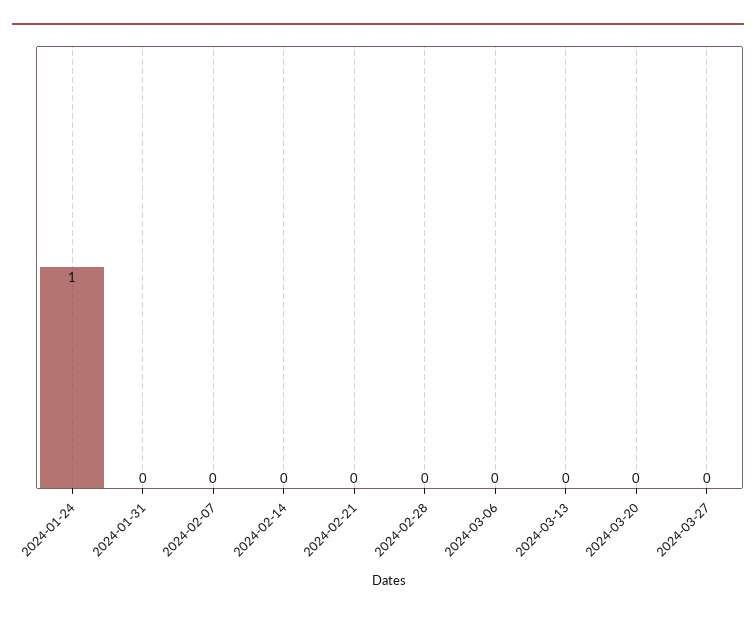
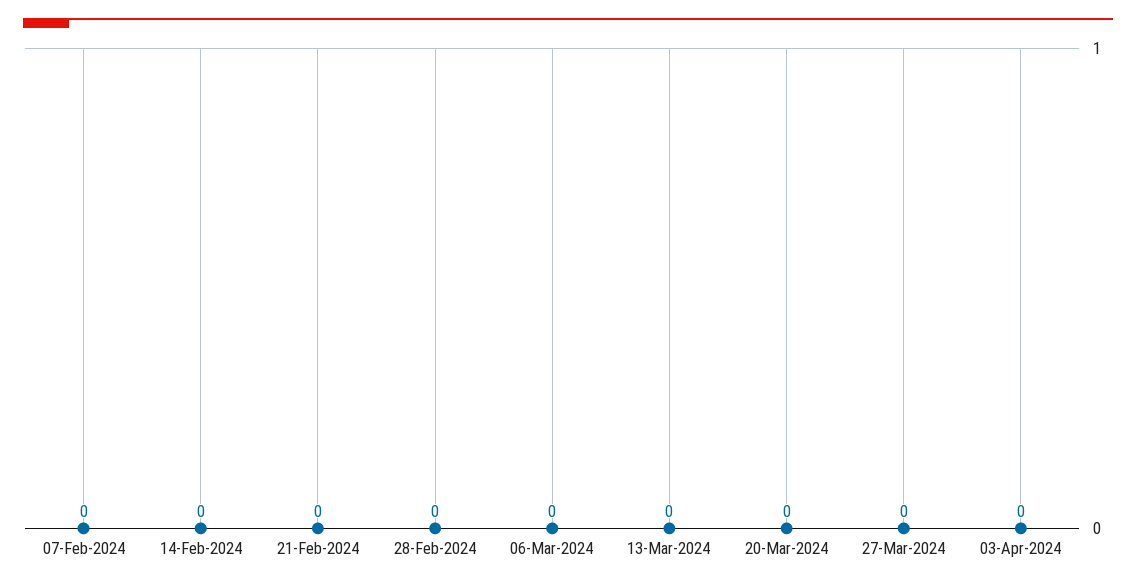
2024-01-24: 1 -> none
2024-01-31: 0 -> none
03-Apr-2024: none -> 0

